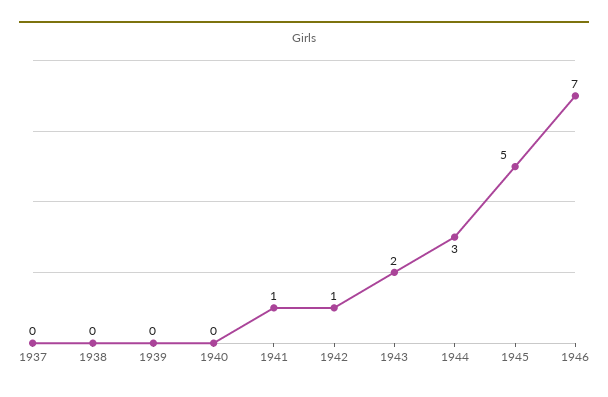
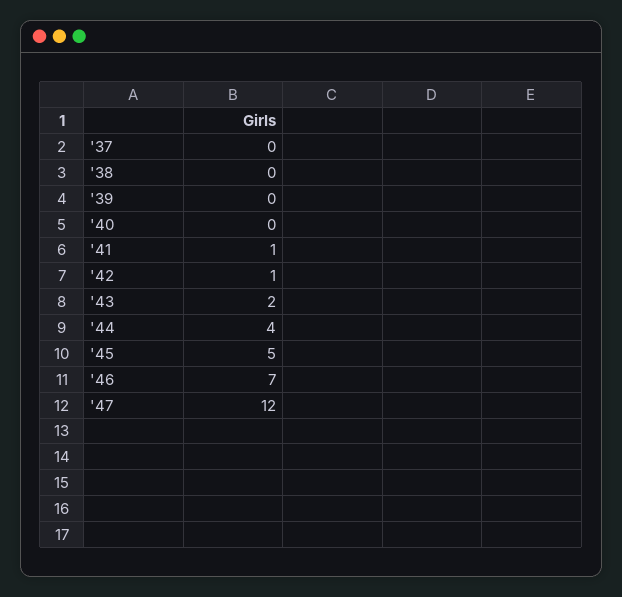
1944: 3 -> 4
'47: none -> 12

